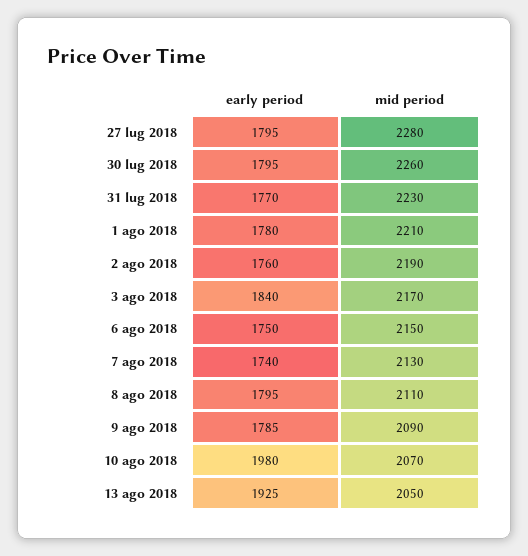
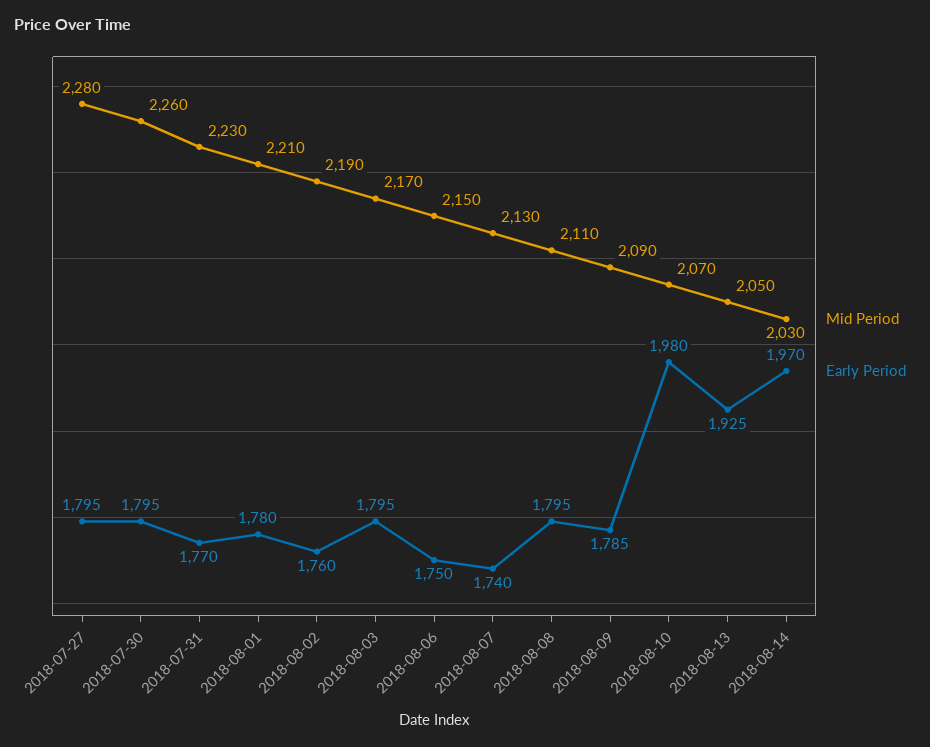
early period, 3 ago 2018: 1840 -> 1795
mid period, 2018-08-14: none -> 2030
early period, 2018-08-14: none -> 1970

